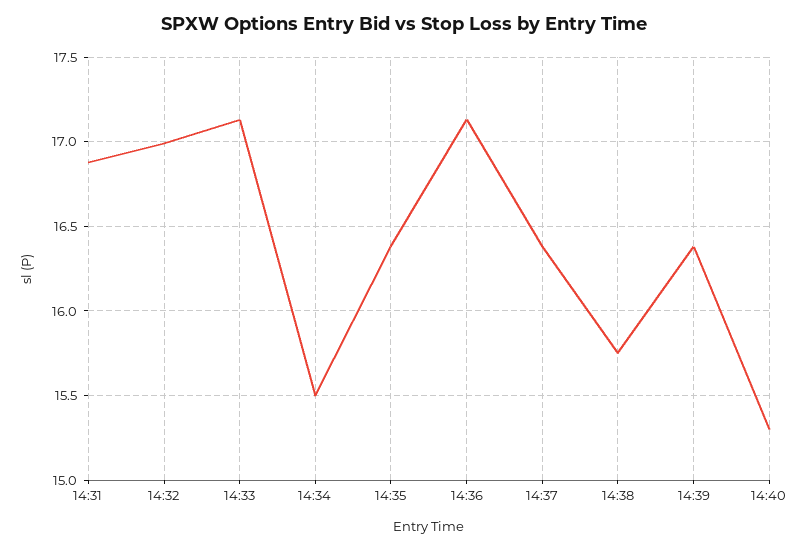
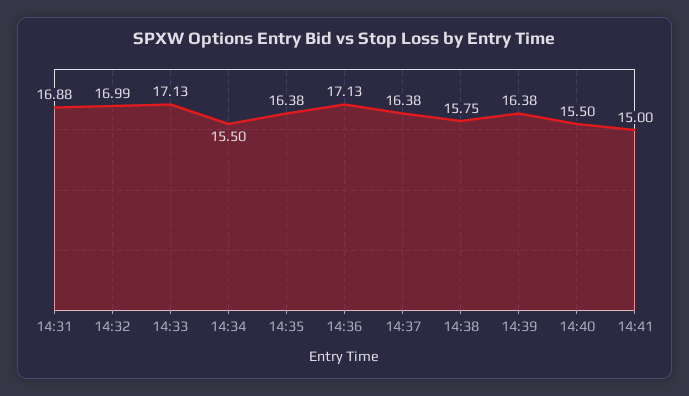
14:40: 15.3 -> 15.5
14:41: none -> 15

